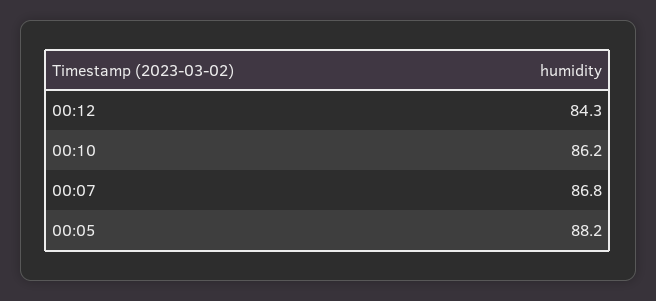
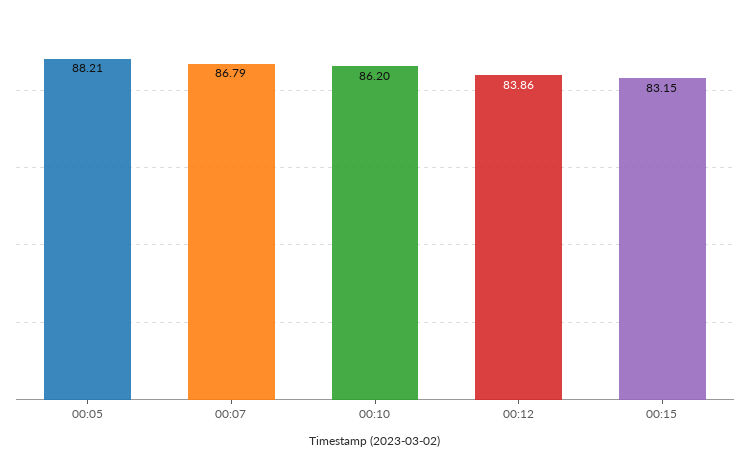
00:12: 84.3 -> 83.86
00:15: none -> 83.15

